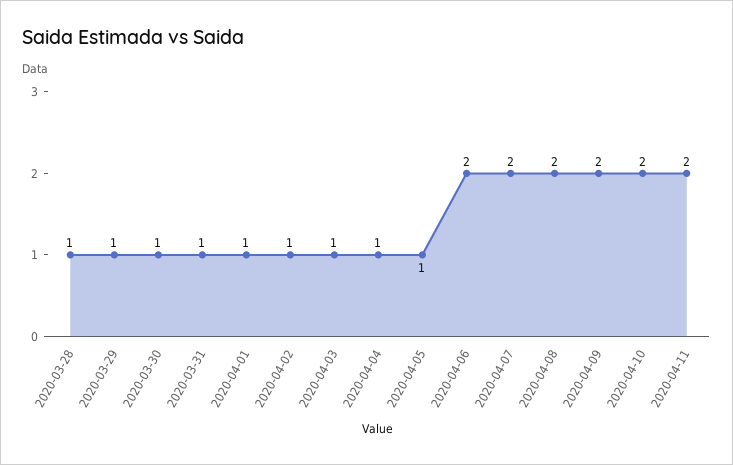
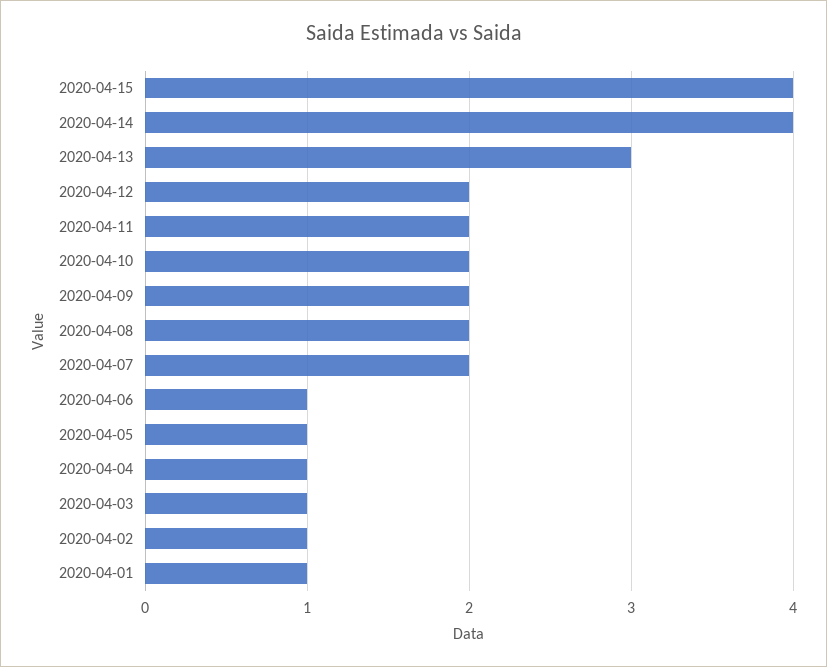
2020-03-28: 1 -> none
2020-03-29: 1 -> none
2020-03-30: 1 -> none
2020-03-31: 1 -> none
2020-04-06: 2 -> 1
2020-04-15: none -> 4
2020-04-14: none -> 4
2020-04-13: none -> 3
2020-04-12: none -> 2

